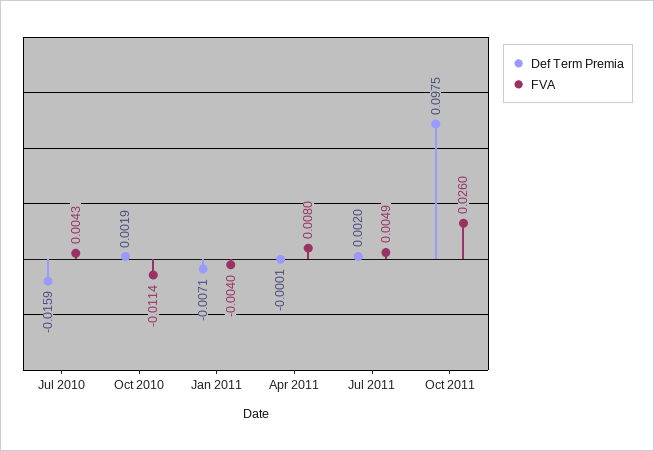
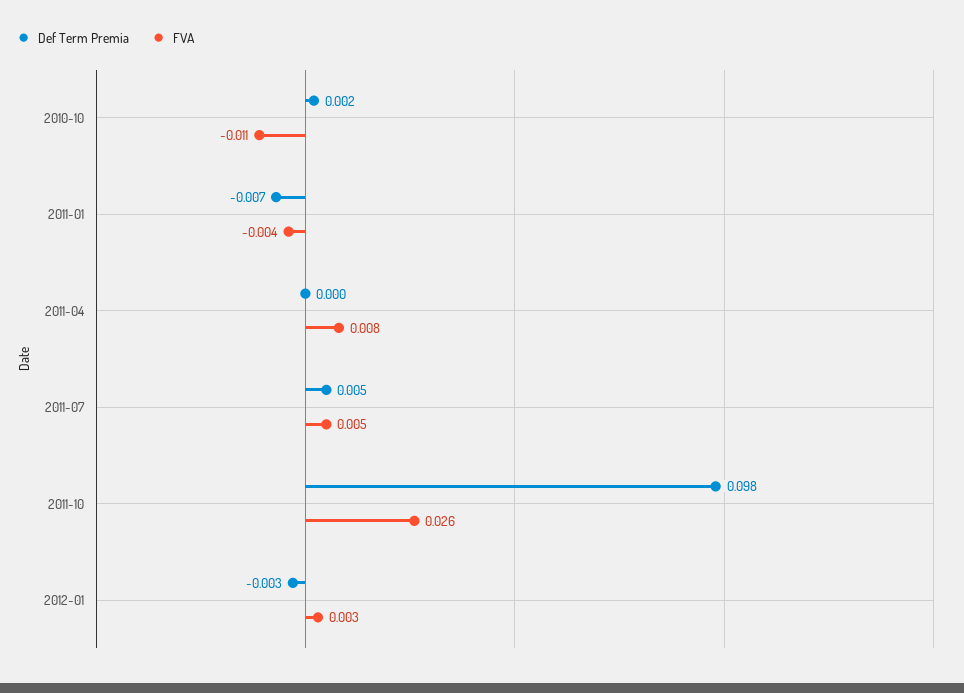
Def Term Premia, Jul 2010: -0.0159 -> none
FVA, Jul 2010: 0.0043 -> none
Def Term Premia, Jul 2011: 0.002 -> 0.005
Def Term Premia, 2012-01: none -> -0.003
FVA, 2012-01: none -> 0.003

